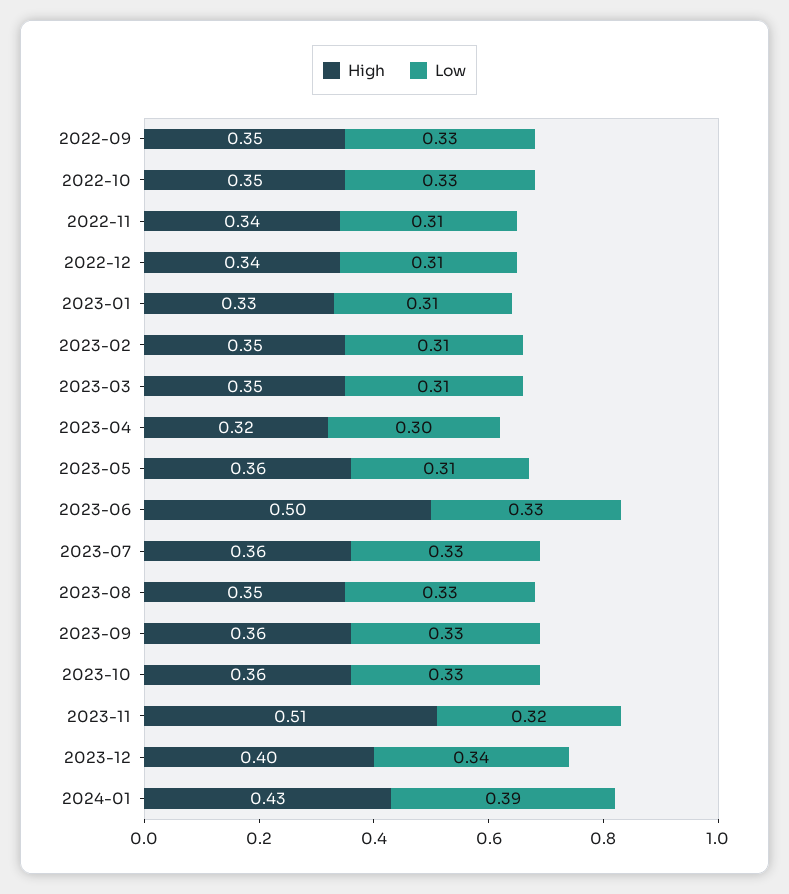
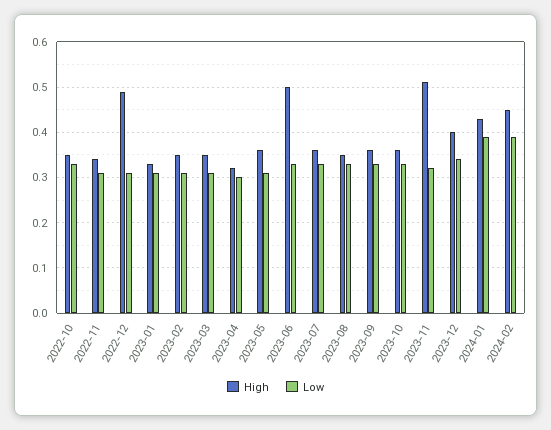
High, 2022-09: 0.35 -> none
Low, 2022-09: 0.33 -> none
High, 2022-12: 0.34 -> 0.5
High, 2024-02: none -> 0.45
Low, 2024-02: none -> 0.4

